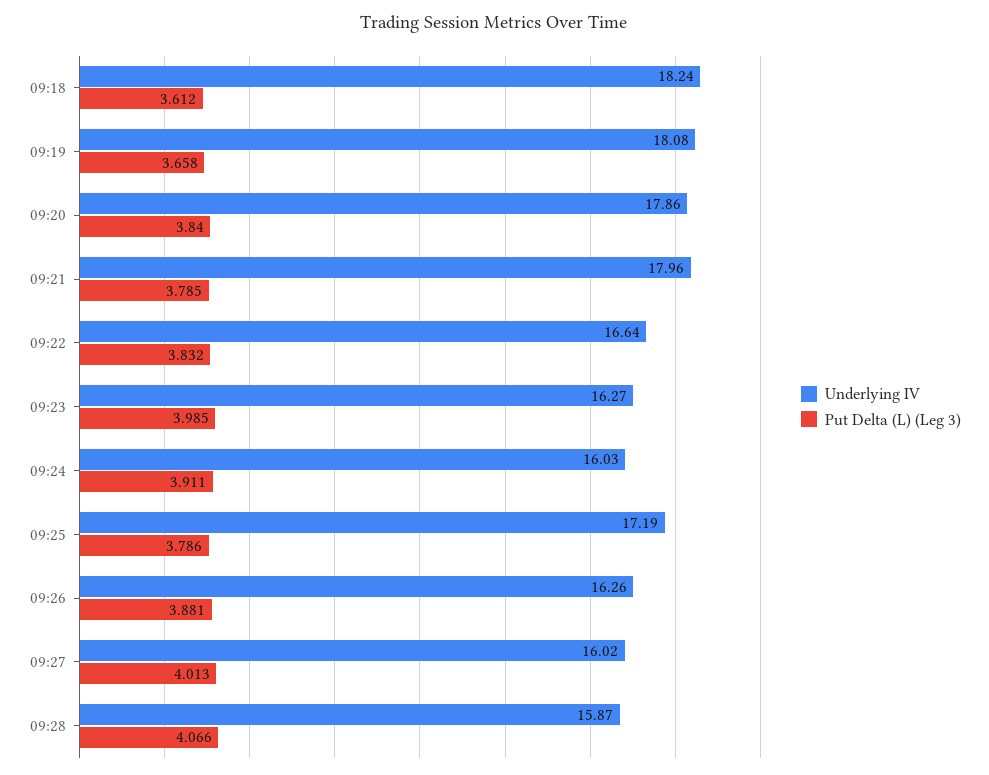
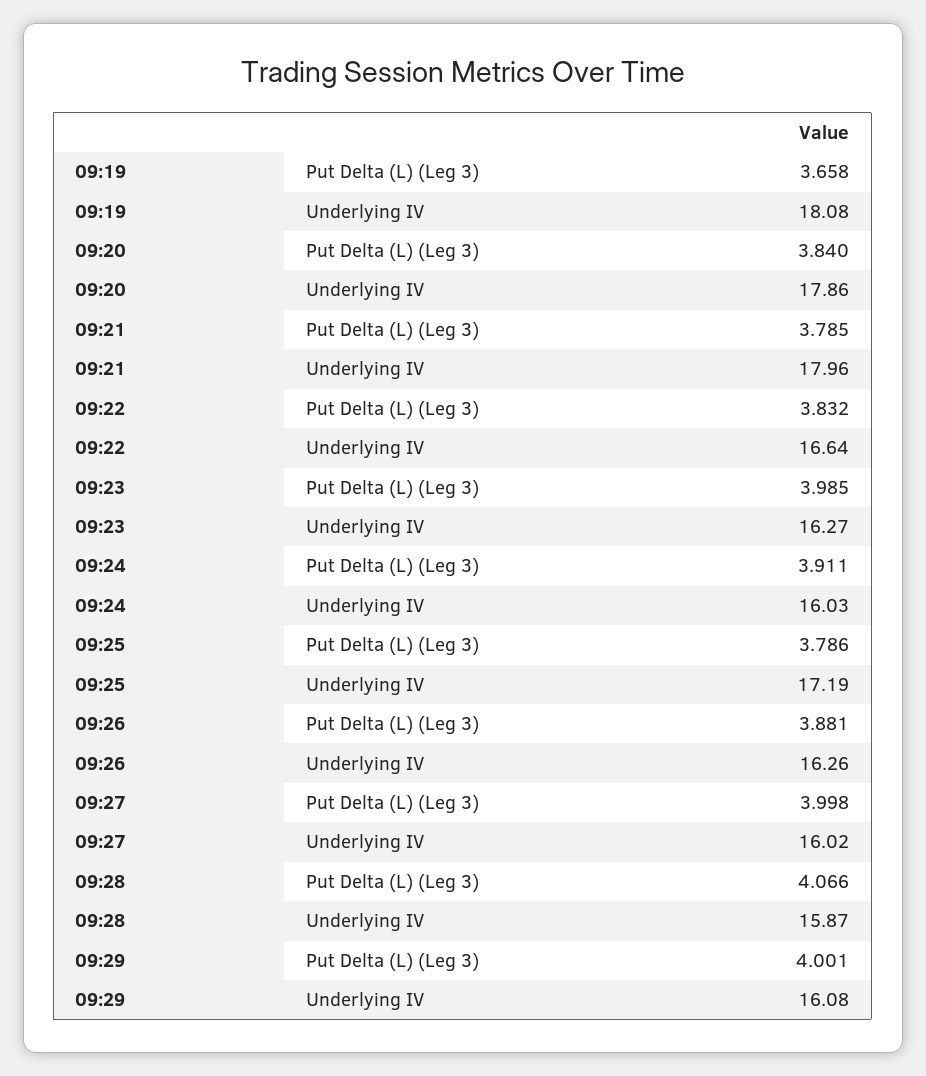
Underlying IV, 09:18: 18.24 -> none
Put Delta (L) (Leg 3), 09:18: 3.612 -> none
Put Delta (L) (Leg 3), 09:27: 4.013 -> 3.998
Put Delta (L) (Leg 3), 09:29: none -> 4.001
Underlying IV, 09:29: none -> 16.08

